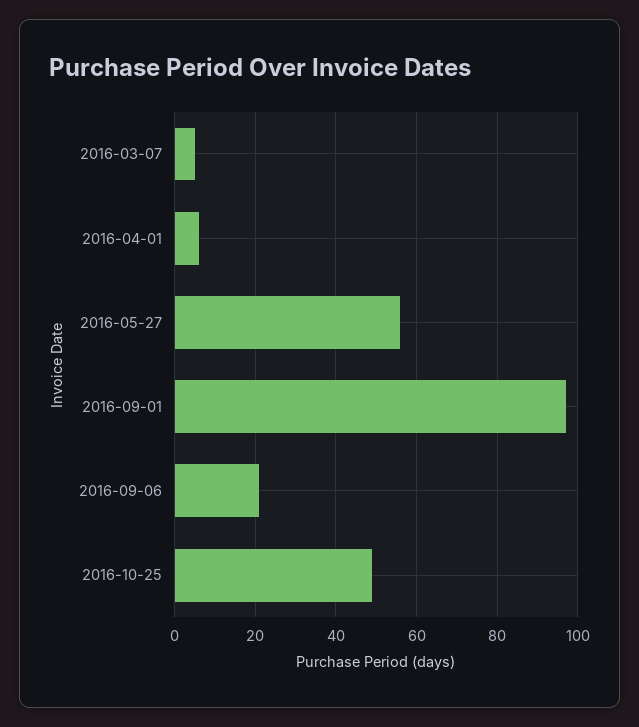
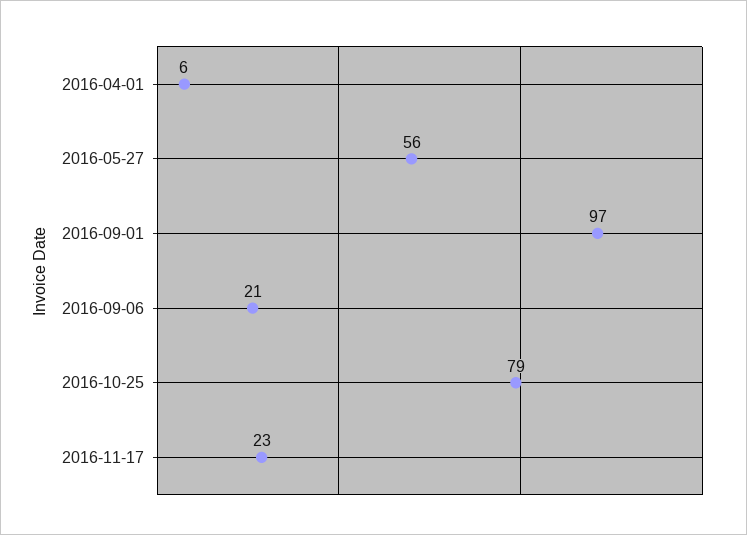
2016-03-07: 5 -> none
2016-10-25: 50 -> 79
2016-11-17: none -> 23

